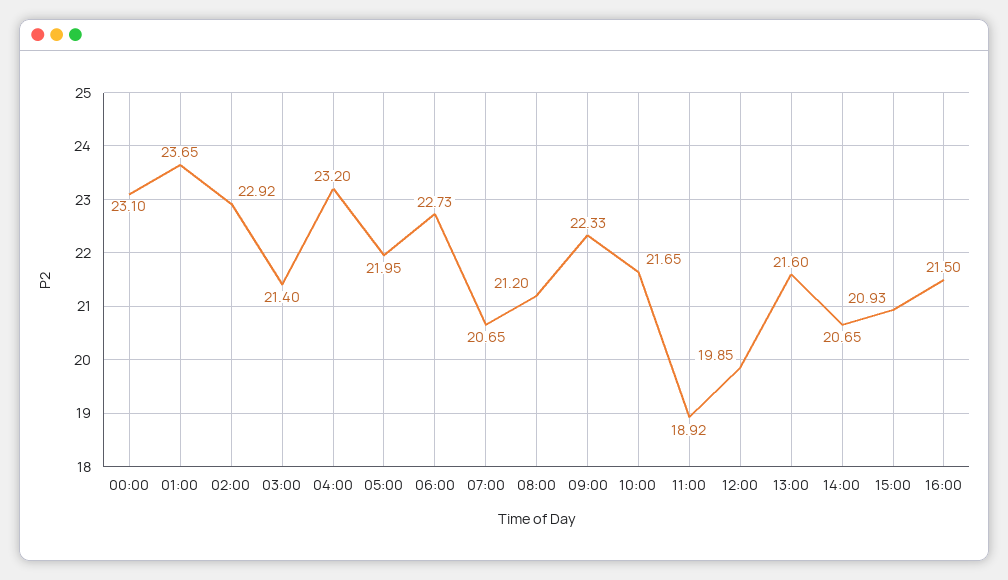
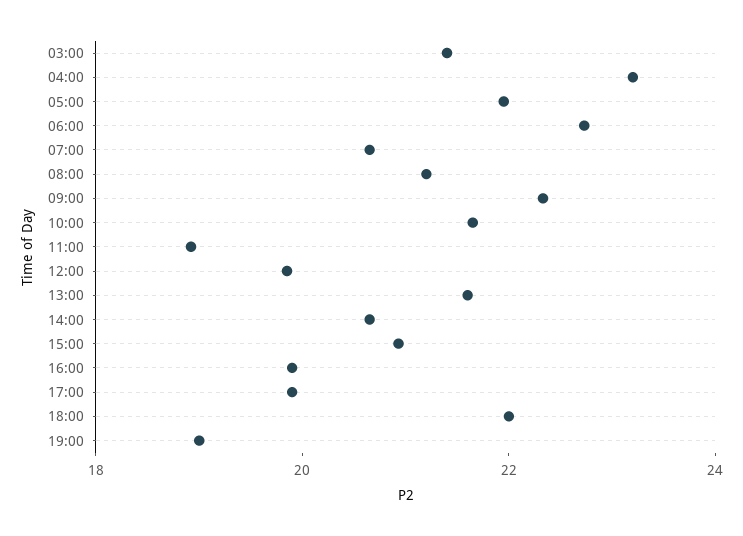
00:00: 23.1 -> none
01:00: 23.65 -> none
02:00: 22.92 -> none
16:00: 21.5 -> 20
17:00: none -> 20
18:00: none -> 22
19:00: none -> 19

